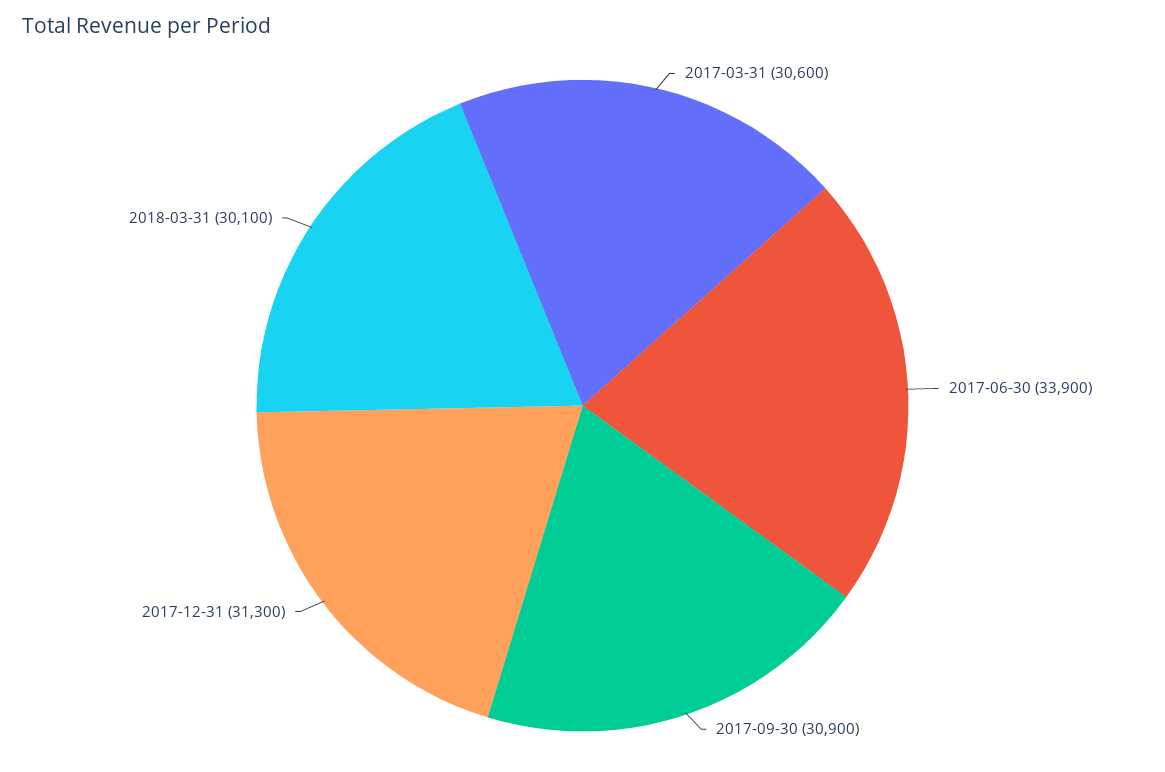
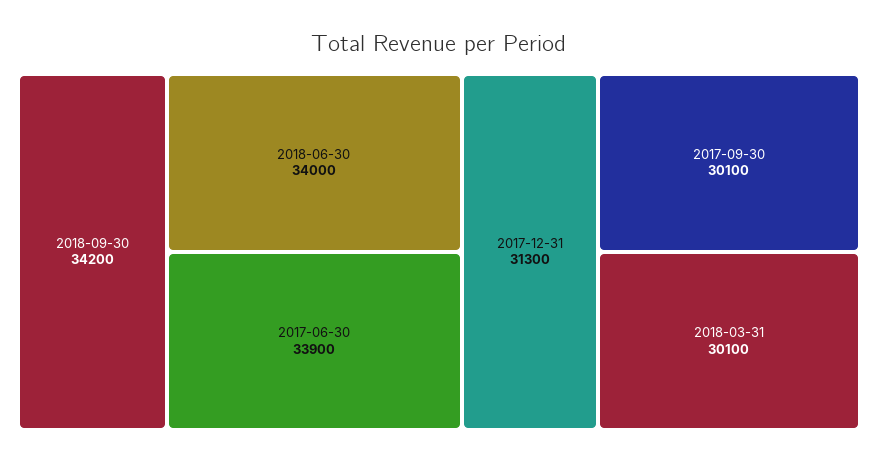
2017-03-31: 30600 -> none
2017-09-30: 30900 -> 30100
2018-09-30: none -> 34200
2018-06-30: none -> 34000

